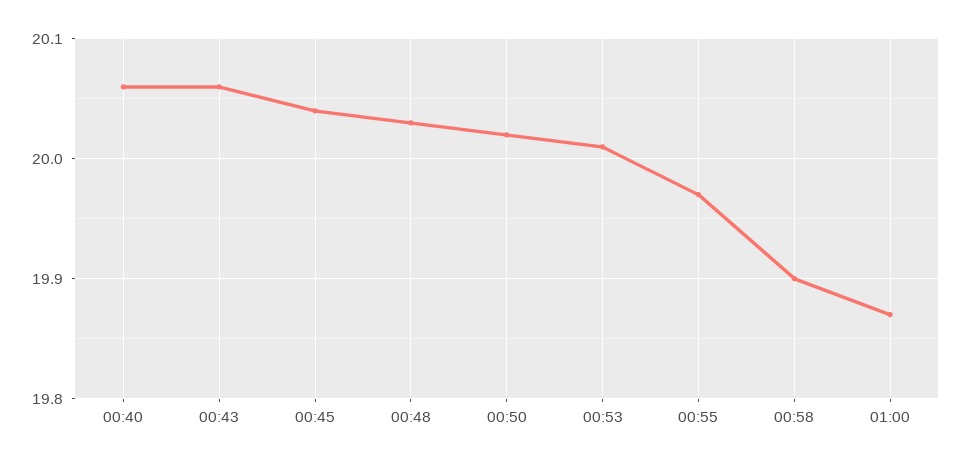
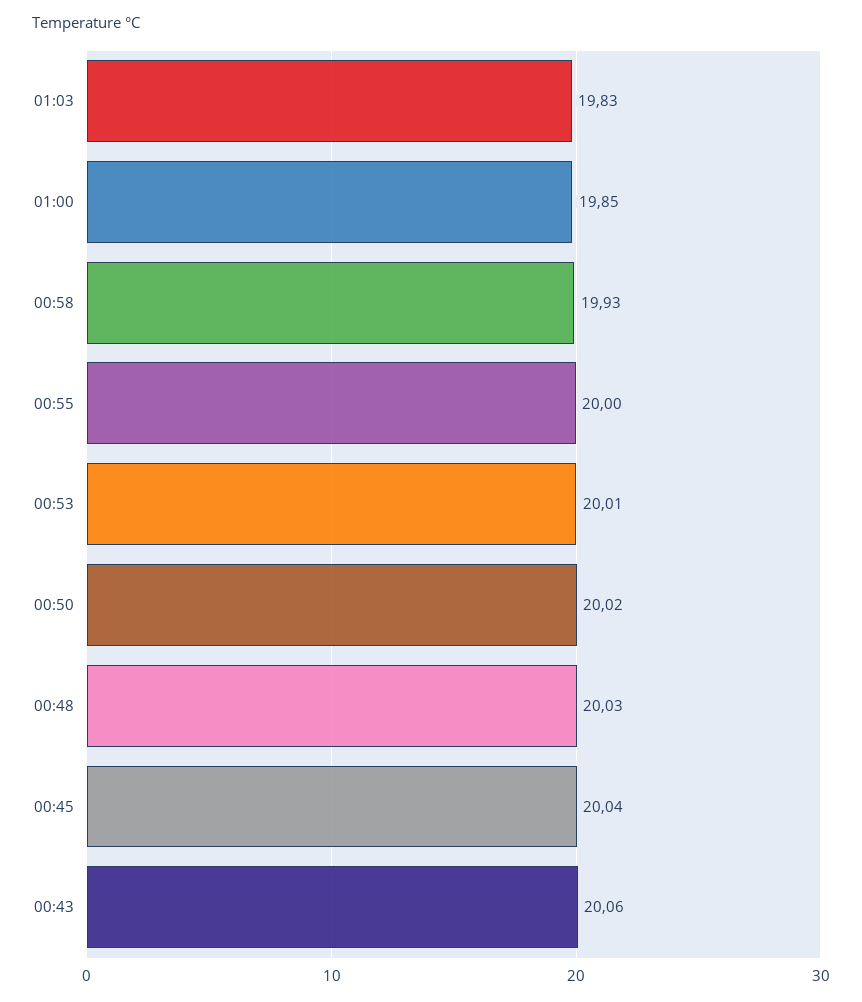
00:40: 20.06 -> none
00:55: 19.97 -> 20
00:58: 19.9 -> 19.93
01:00: 19.87 -> 19.85
01:03: none -> 19.83

